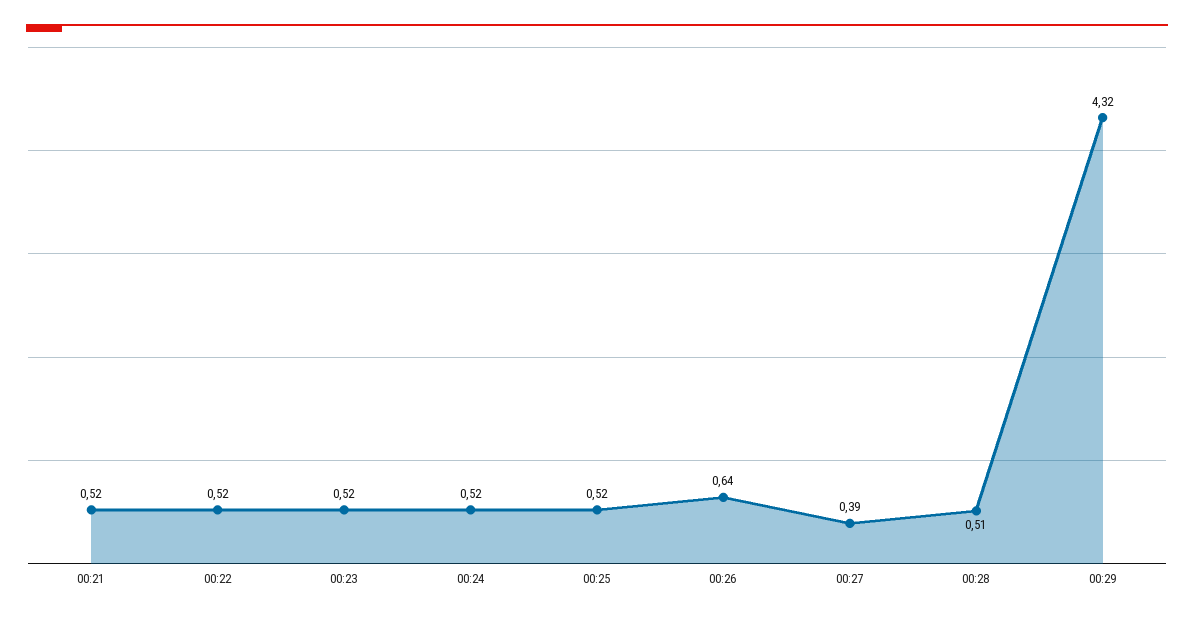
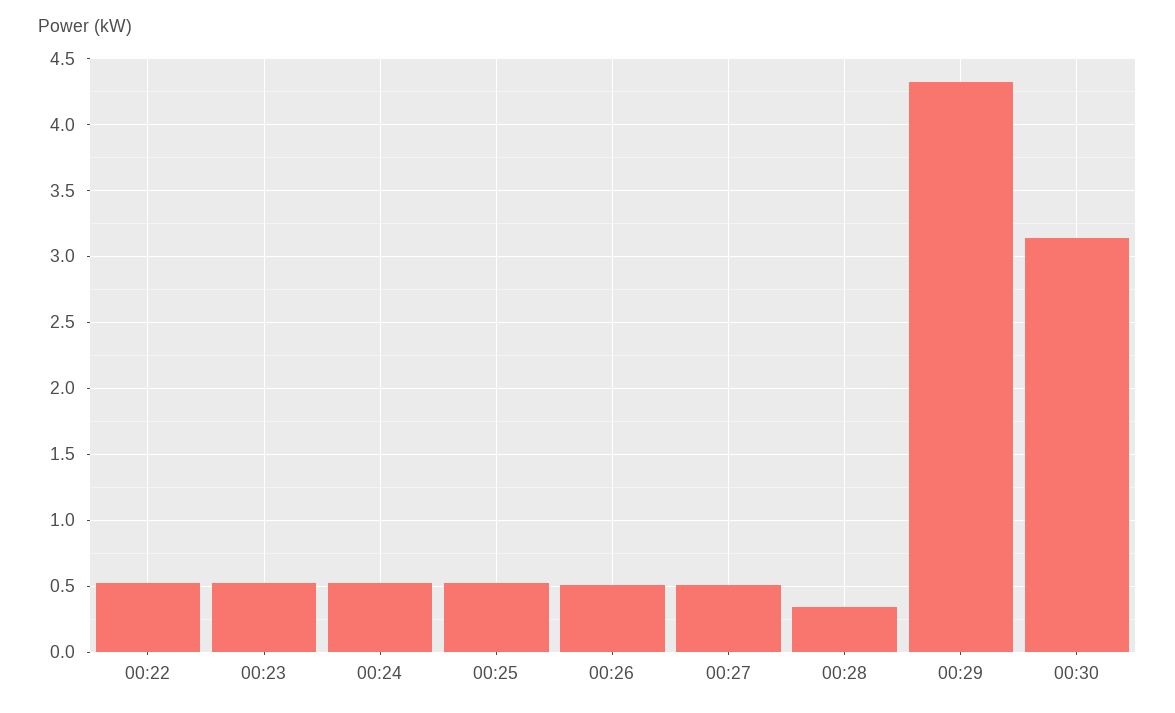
00:21: 0.52 -> none
00:26: 0.64 -> 0.5
00:27: 0.39 -> 0.5
00:28: 0.51 -> 0.35
00:30: none -> 3.15

